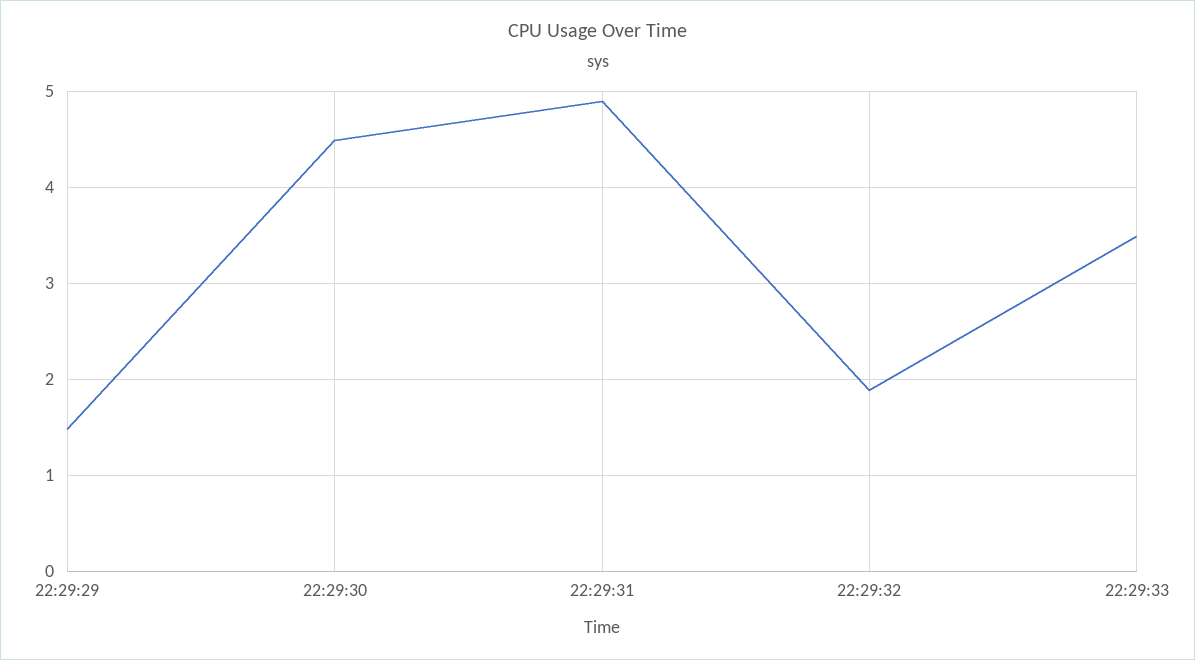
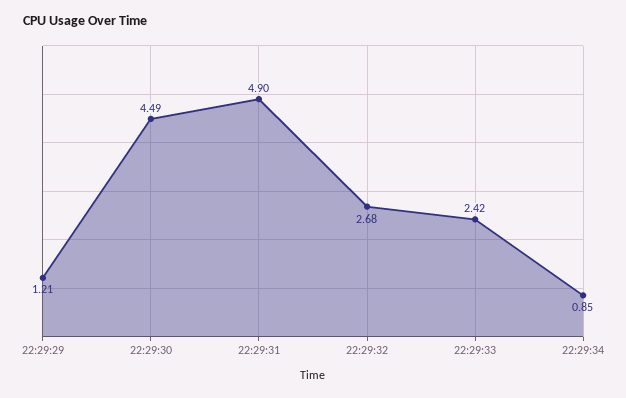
22:29:29: 1.5 -> 1.21
22:29:32: 1.9 -> 2.68
22:29:33: 3.5 -> 2.42
22:29:34: none -> 0.85

